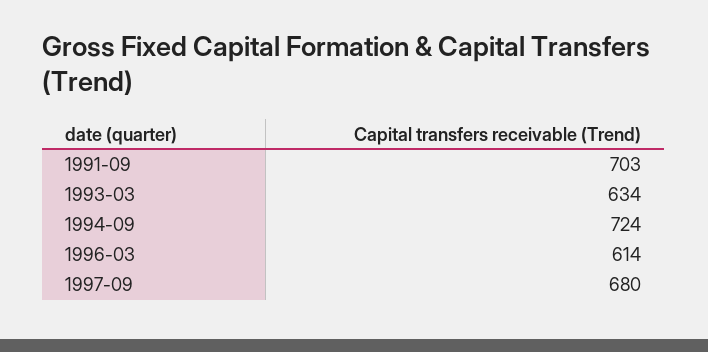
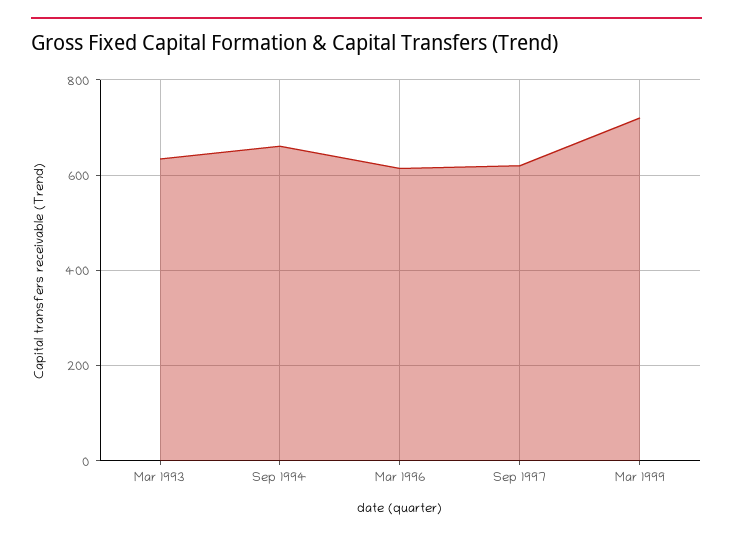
1991-09: 703 -> none
1994-09: 724 -> 660
1997-09: 680 -> 620
Mar 1999: none -> 720

